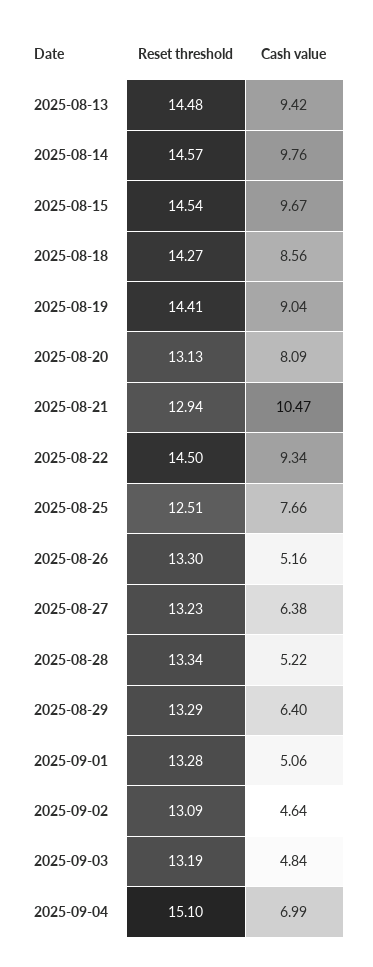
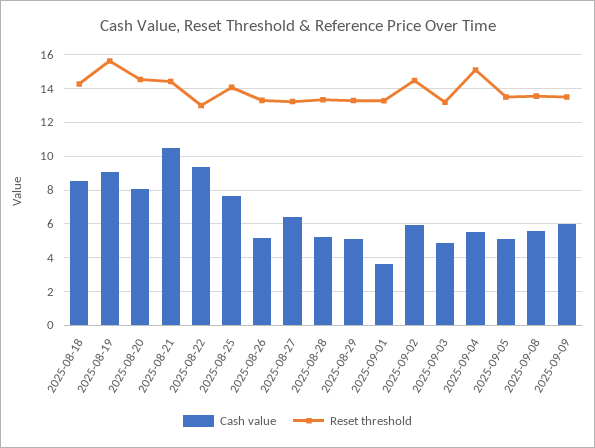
Reset threshold, 2025-08-13: 14.48 -> none
Cash value, 2025-08-13: 9.42 -> none
Reset threshold, 2025-08-14: 14.57 -> none
Cash value, 2025-08-14: 9.76 -> none
Reset threshold, 2025-08-15: 14.54 -> none
Cash value, 2025-08-15: 9.67 -> none
Reset threshold, 2025-08-19: 14.41 -> 15.5
Reset threshold, 2025-08-20: 13.13 -> 14.5
Reset threshold, 2025-08-21: 12.94 -> 14.5
Reset threshold, 2025-08-22: 14.5 -> 13
Reset threshold, 2025-08-25: 12.51 -> 14
Cash value, 2025-08-29: 6.4 -> 5
Cash value, 2025-09-01: 5.06 -> 3.5
Reset threshold, 2025-09-02: 13.09 -> 14.5
Cash value, 2025-09-02: 4.64 -> 6
Cash value, 2025-09-04: 6.99 -> 5.5
Cash value, 2025-09-05: none -> 5
Reset threshold, 2025-09-05: none -> 13.5
Cash value, 2025-09-08: none -> 5.5
Reset threshold, 2025-09-08: none -> 13.5
Cash value, 2025-09-09: none -> 6
Reset threshold, 2025-09-09: none -> 13.5

